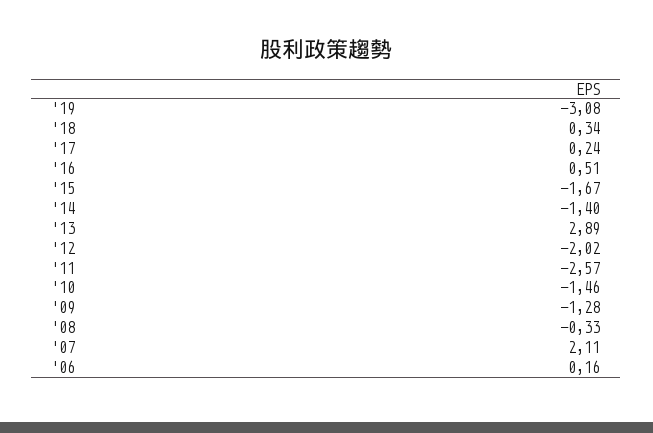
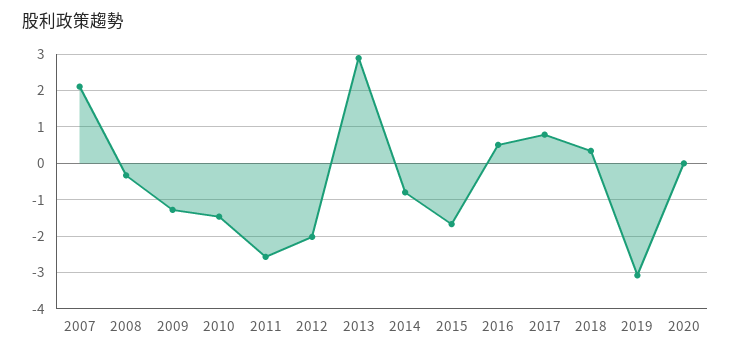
'17: 0.24 -> 0.8
'14: -1.4 -> -0.8
'06: 0.16 -> none
2020: none -> 0

